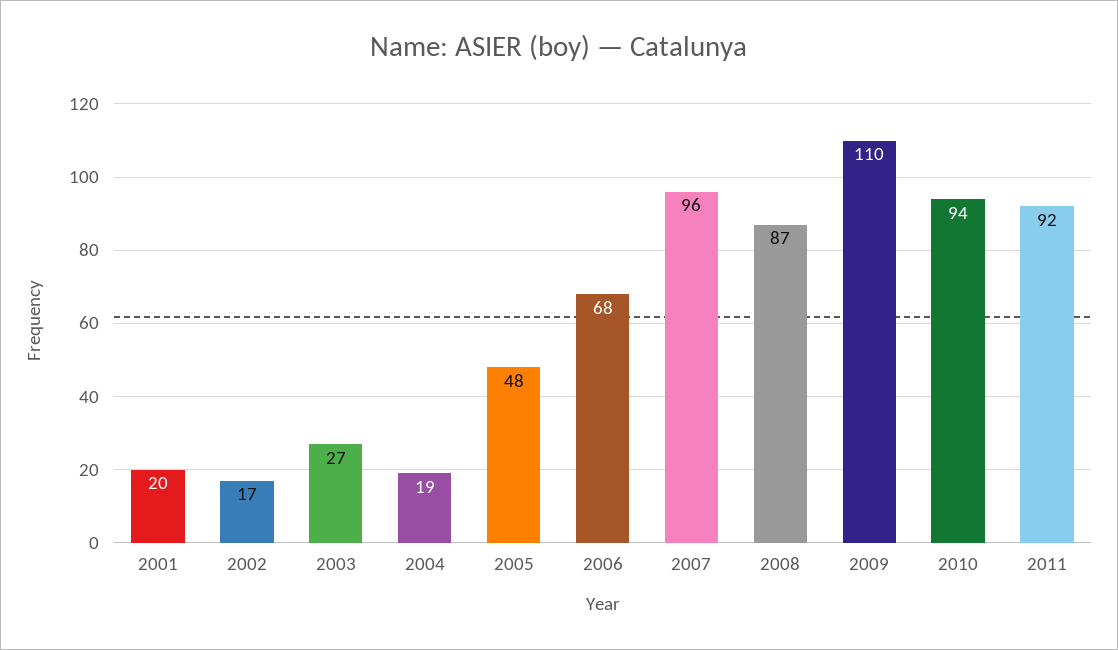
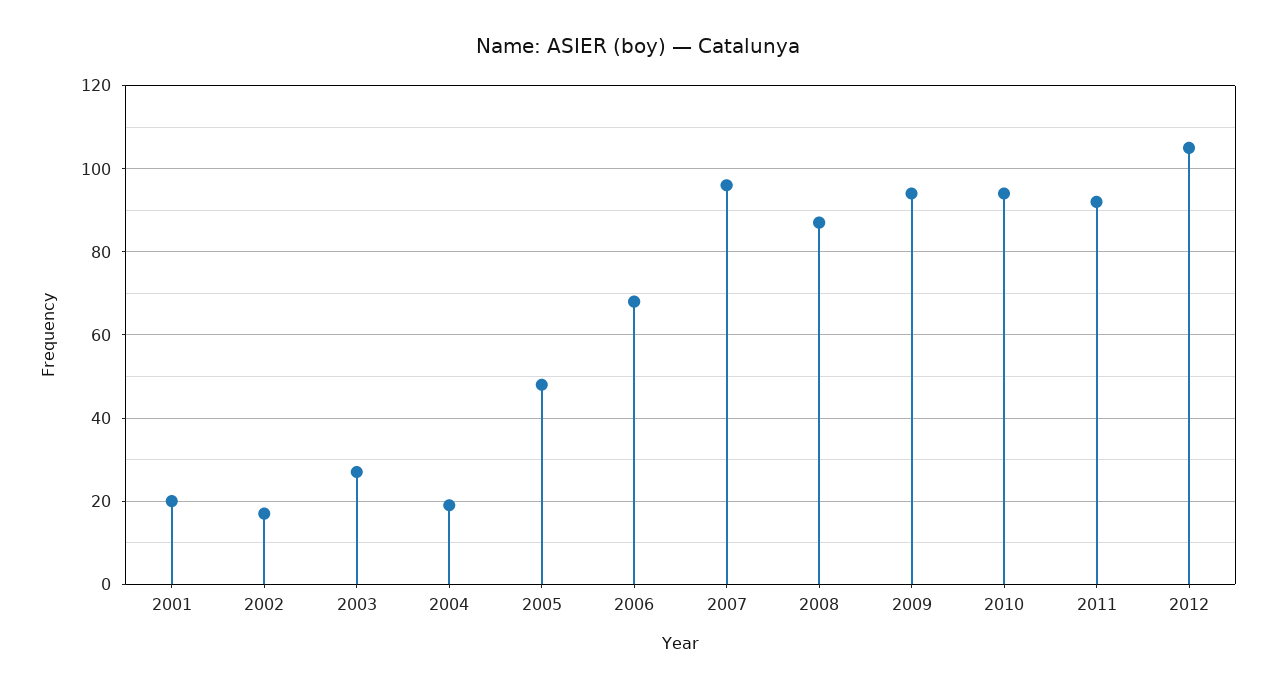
2009: 110 -> 95
2012: none -> 105

